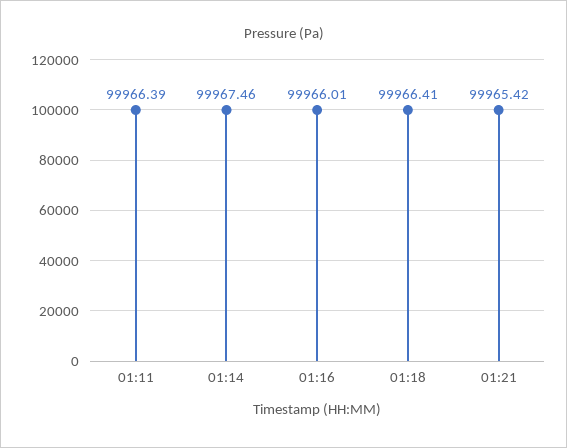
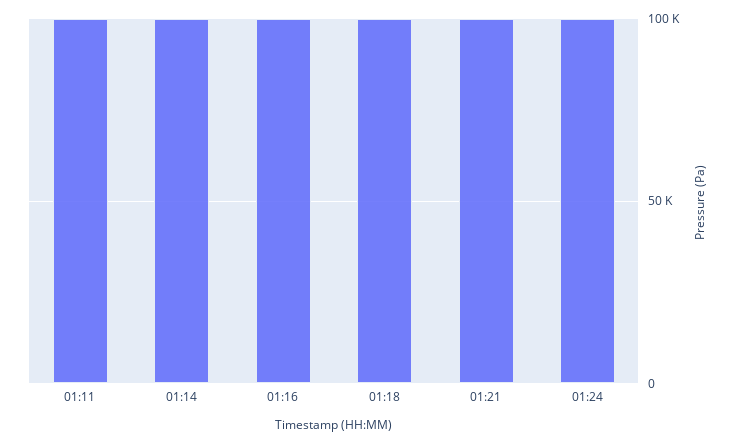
01:24: none -> 100000

